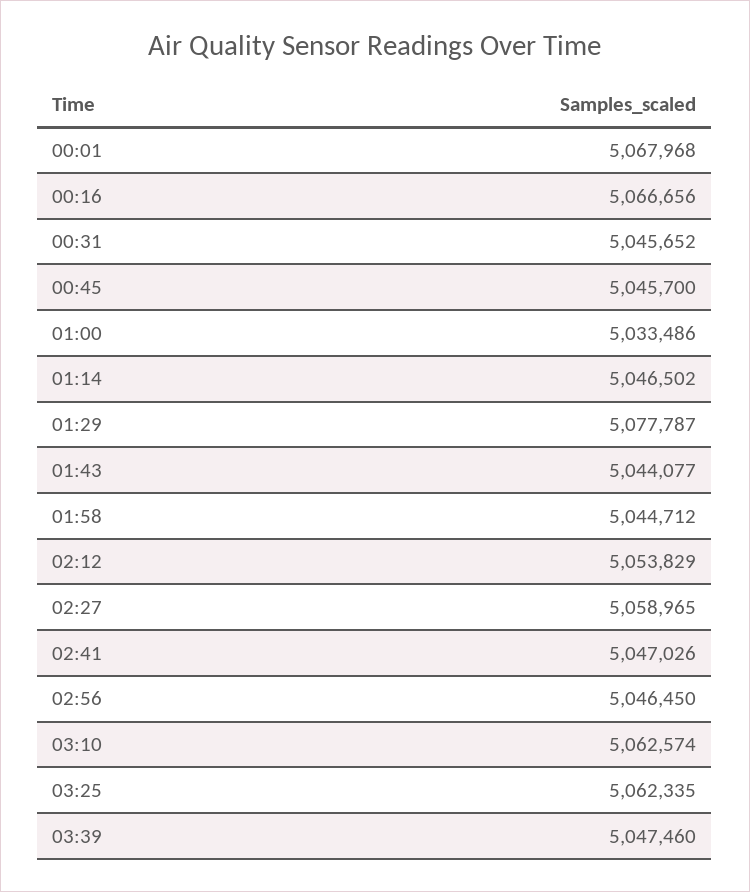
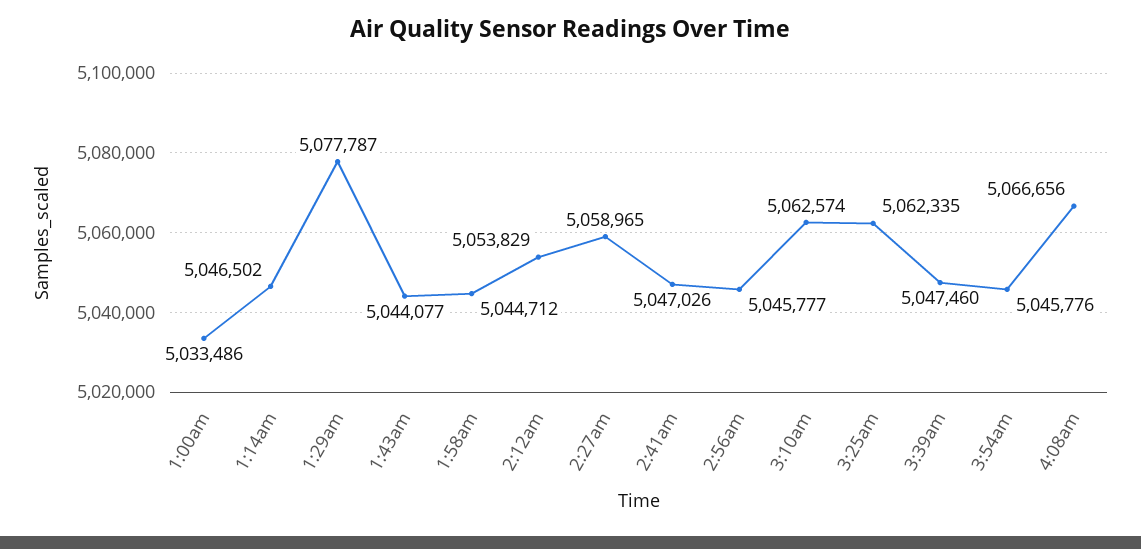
00:01: 5067968 -> none
00:16: 5066656 -> none
00:31: 5045652 -> none
00:45: 5045700 -> none
02:56: 5046450 -> 5045777
3:54am: none -> 5045776
4:08am: none -> 5066656

